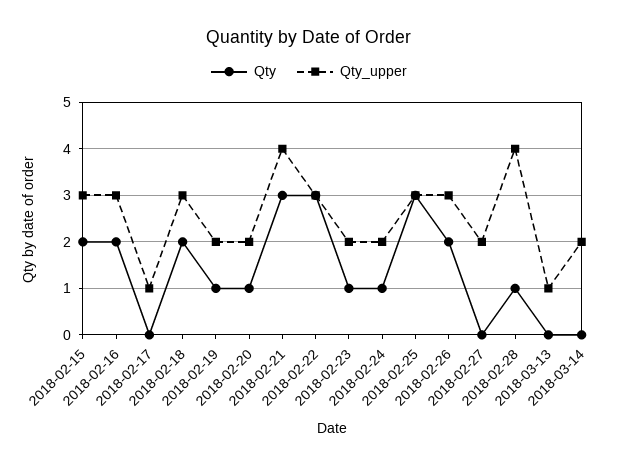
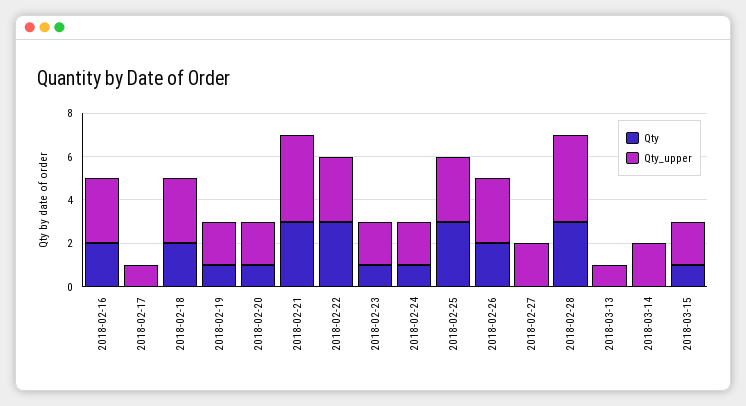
Qty, 2018-02-15: 2 -> none
Qty_upper, 2018-02-15: 3 -> none
Qty, 2018-02-28: 1 -> 3
Qty, 2018-03-15: none -> 1
Qty_upper, 2018-03-15: none -> 2

